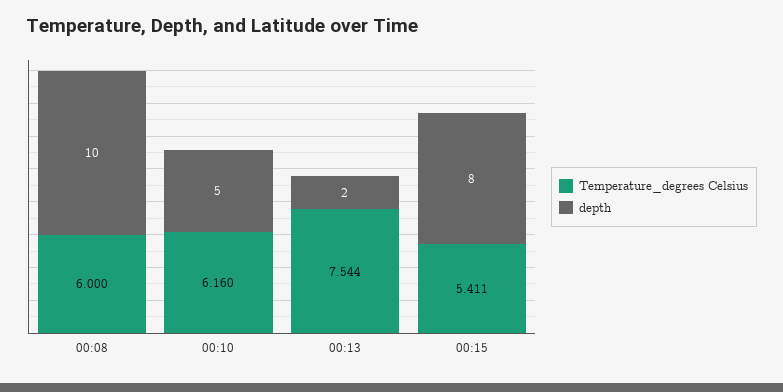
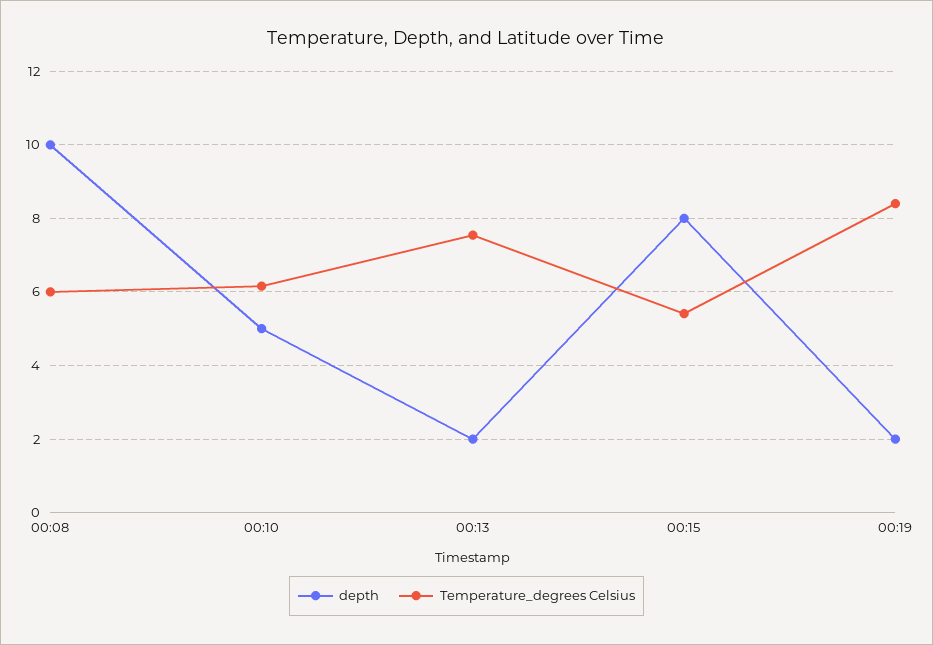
depth, 00:19: none -> 2
Temperature_degrees Celsius, 00:19: none -> 8.4

